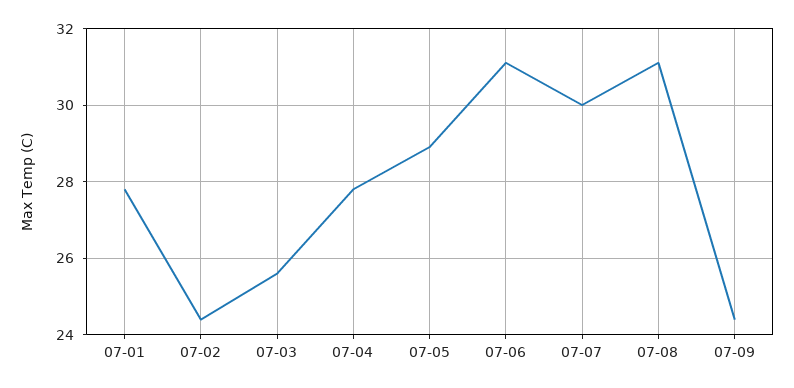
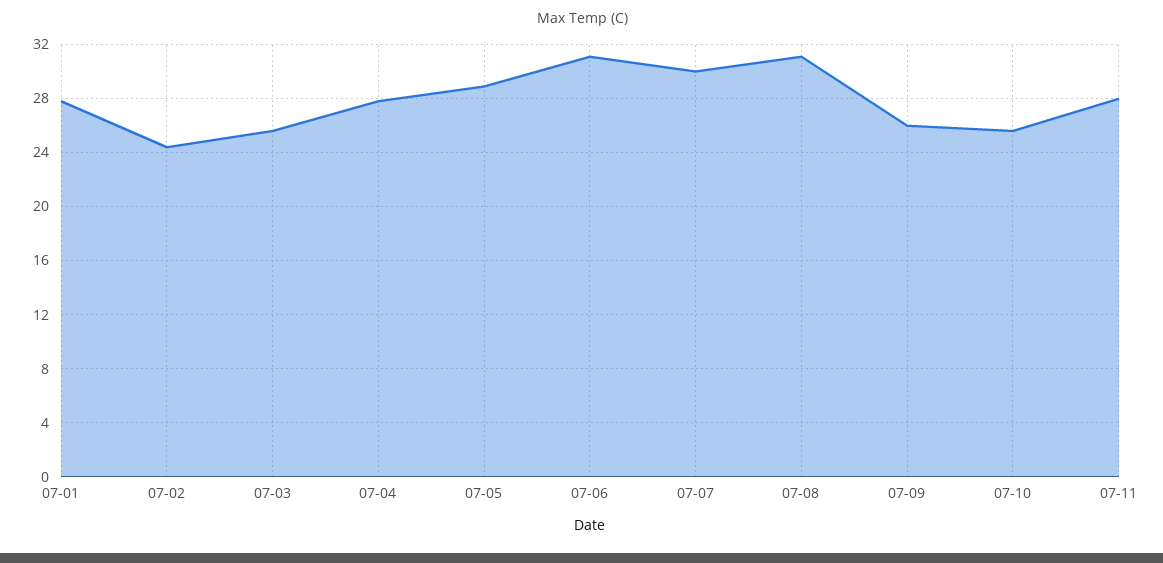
07-09: 24.5 -> 26
07-10: none -> 25.5
07-11: none -> 28

